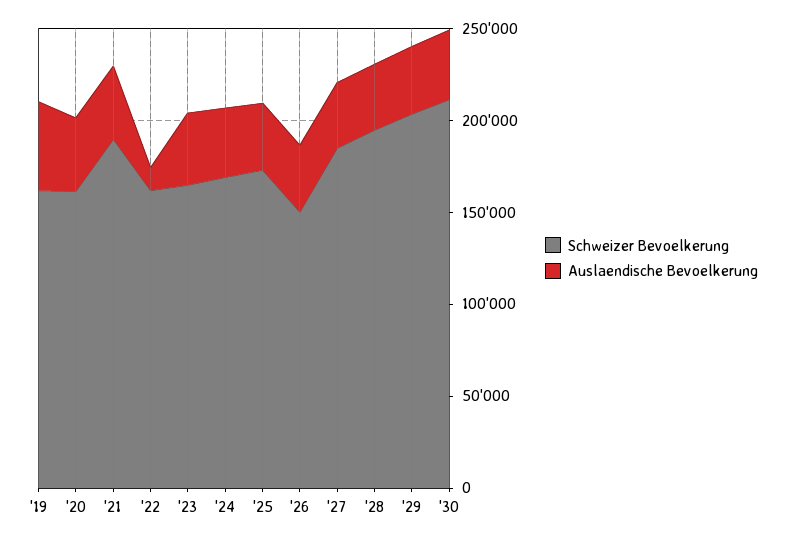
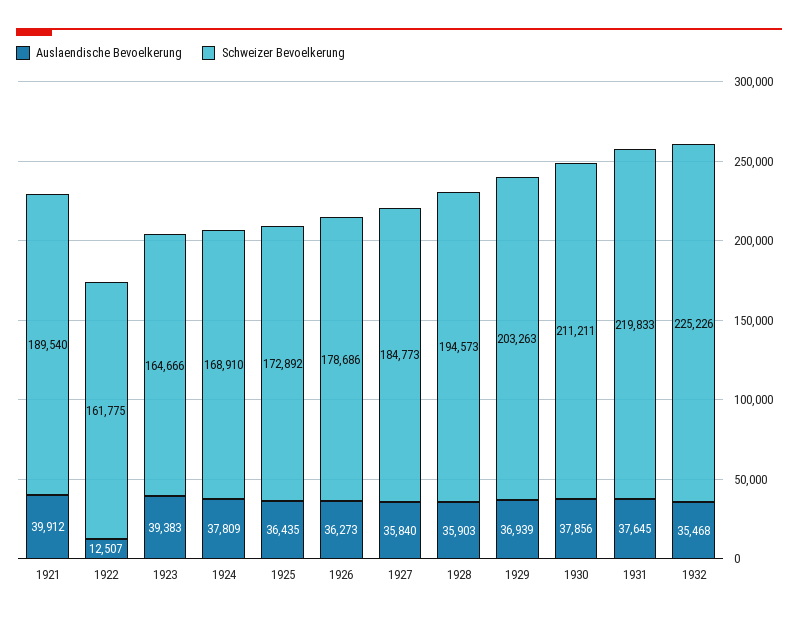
Schweizer Bevoelkerung, '19: 160000 -> none
Auslaendische Bevoelkerung, '19: 50000 -> none
Schweizer Bevoelkerung, '20: 160000 -> none
Auslaendische Bevoelkerung, '20: 40000 -> none
Schweizer Bevoelkerung, '26: 150000 -> 178686
Auslaendische Bevoelkerung, 1931: none -> 37645
Schweizer Bevoelkerung, 1931: none -> 219833
Auslaendische Bevoelkerung, 1932: none -> 35468
Schweizer Bevoelkerung, 1932: none -> 225226

